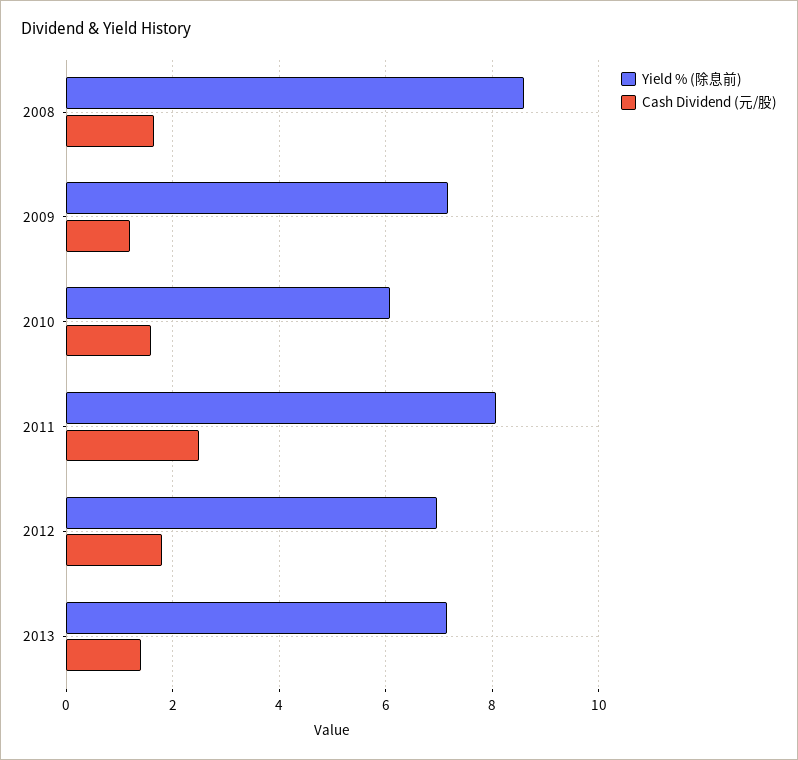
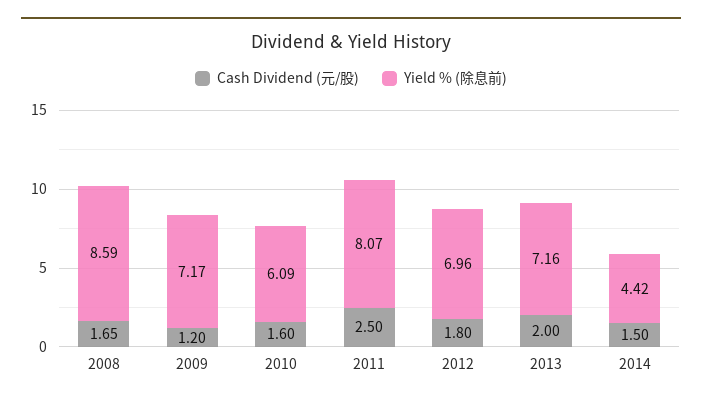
Cash Dividend (元/股), 2013: 1.4 -> 2
Cash Dividend (元/股), 2014: none -> 1.5
Yield % (除息前), 2014: none -> 4.42

